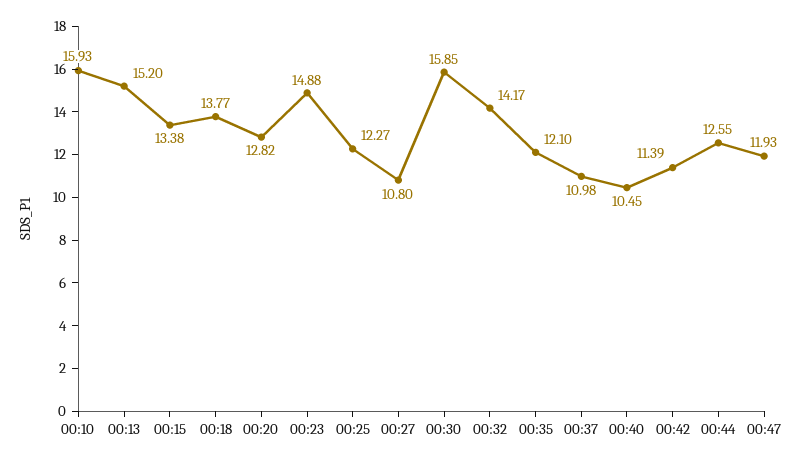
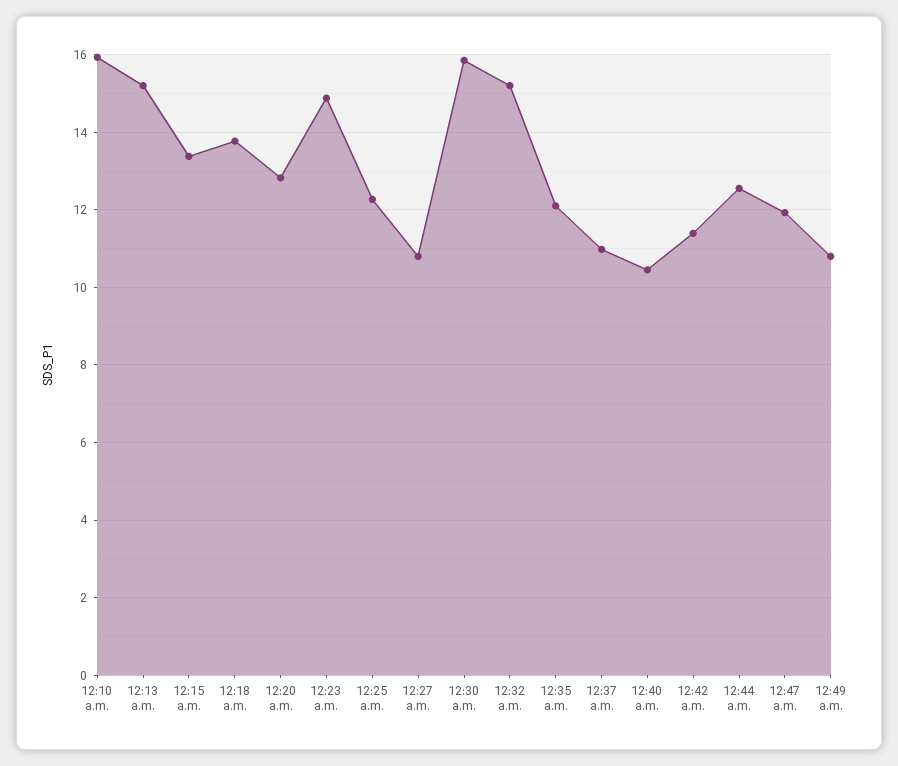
00:32: 14.17 -> 15.2
12:49 a.m.: none -> 10.8

